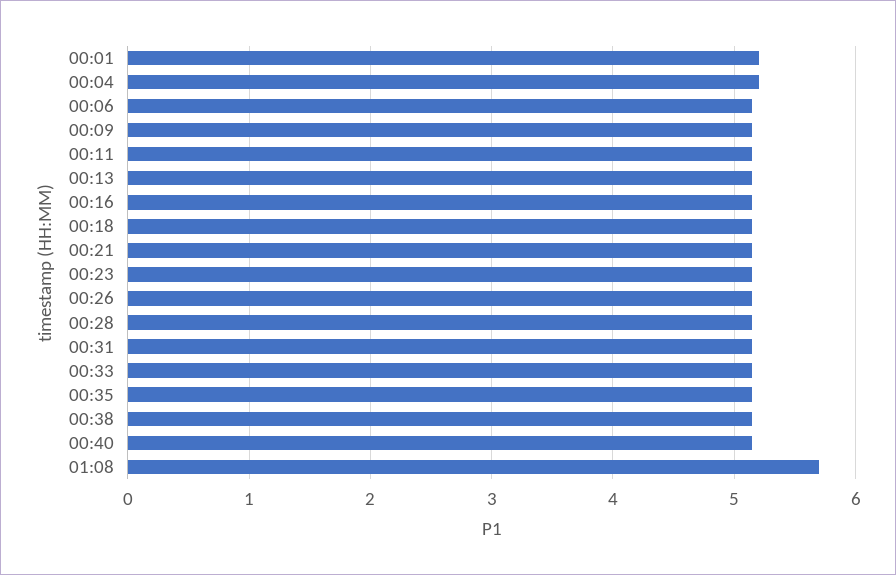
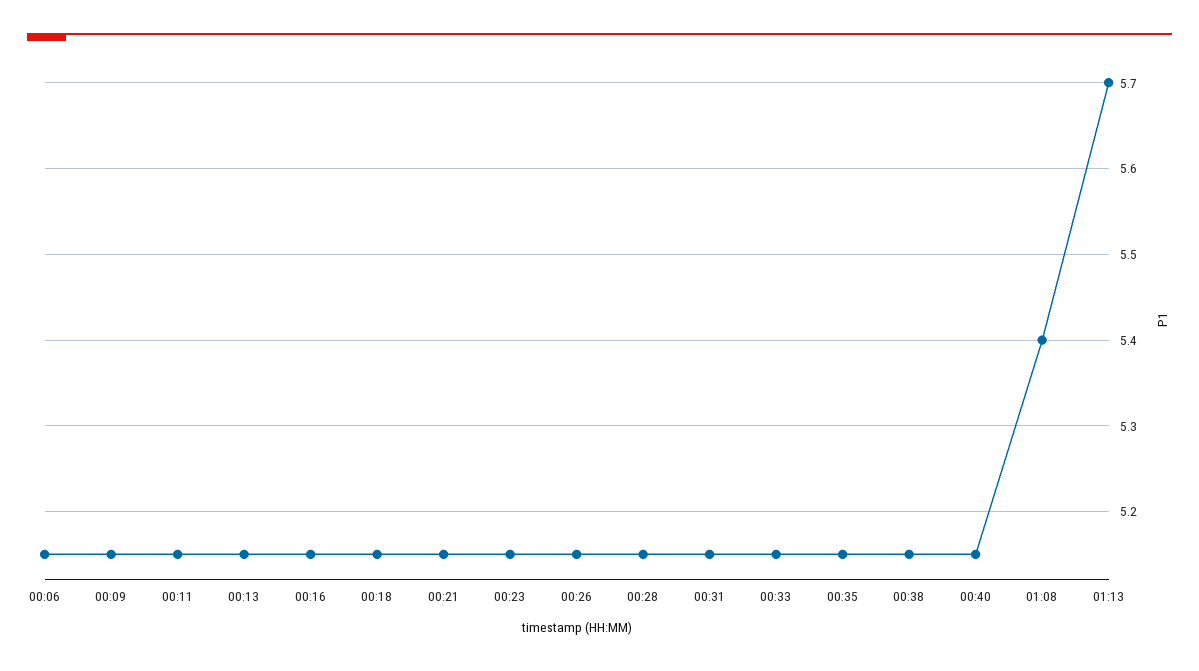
00:01: 5.2 -> none
00:04: 5.2 -> none
01:08: 5.7 -> 5.4
01:13: none -> 5.7

